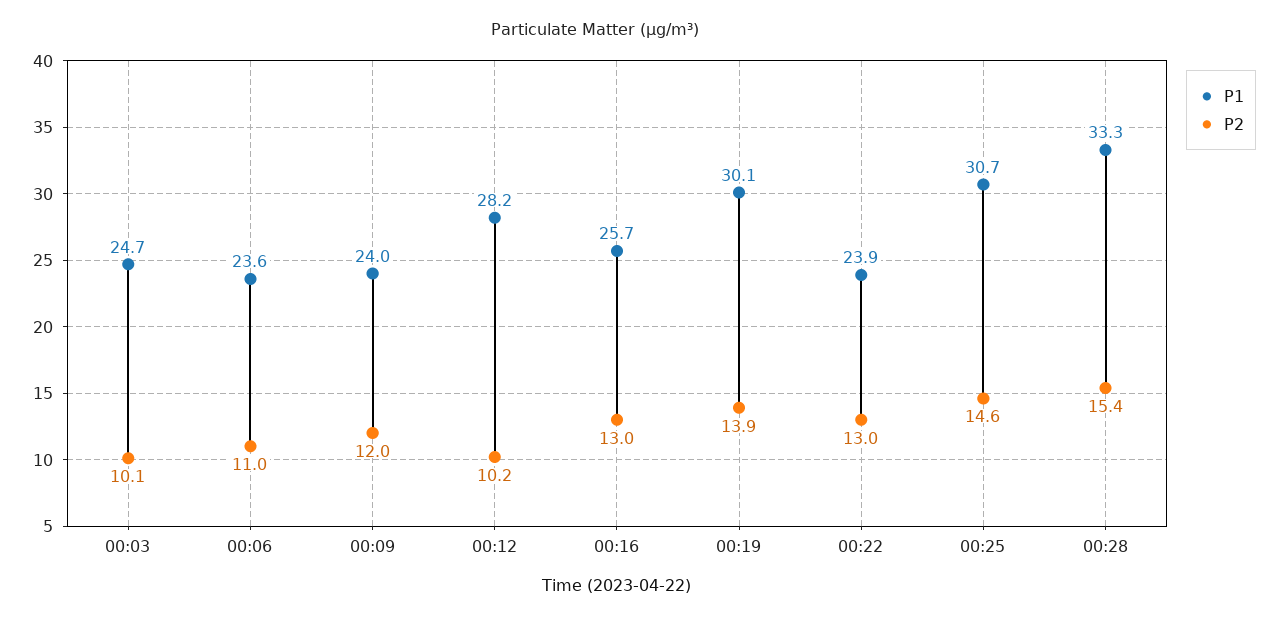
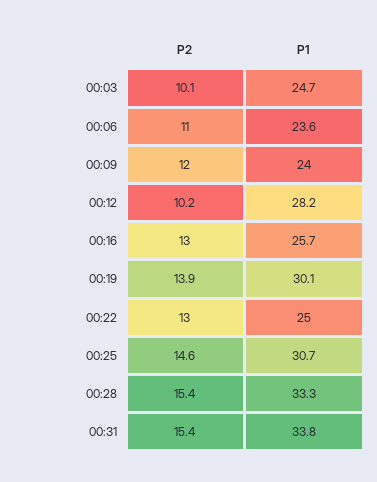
P1, 00:22: 23.9 -> 25
P2, 00:31: none -> 15.4
P1, 00:31: none -> 33.8

